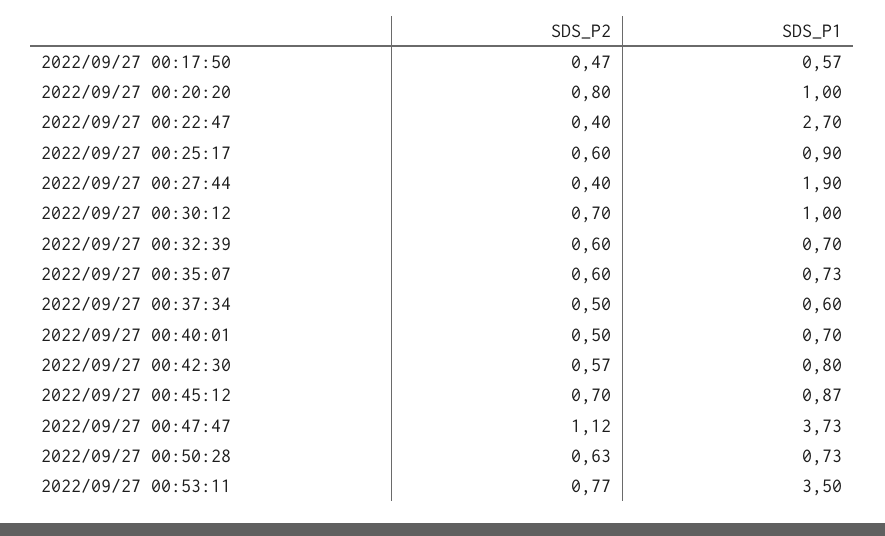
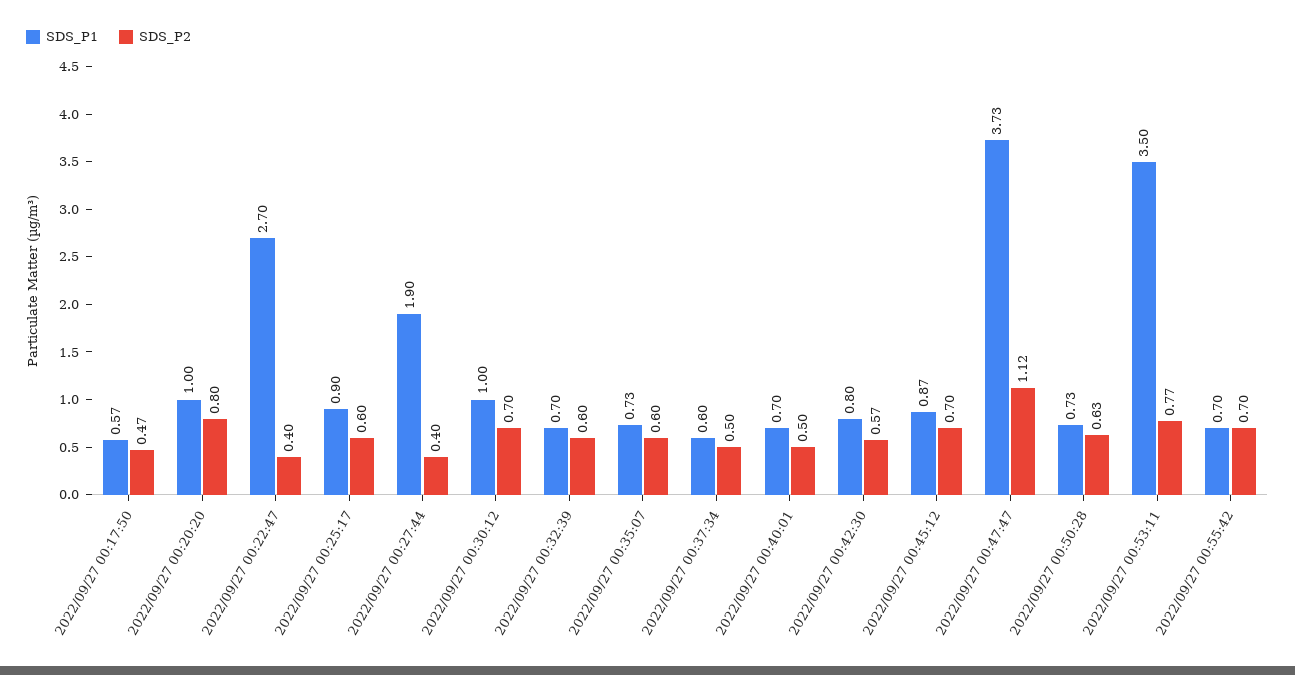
SDS_P1, 2022/09/27 00:55:42: none -> 0.7
SDS_P2, 2022/09/27 00:55:42: none -> 0.7

